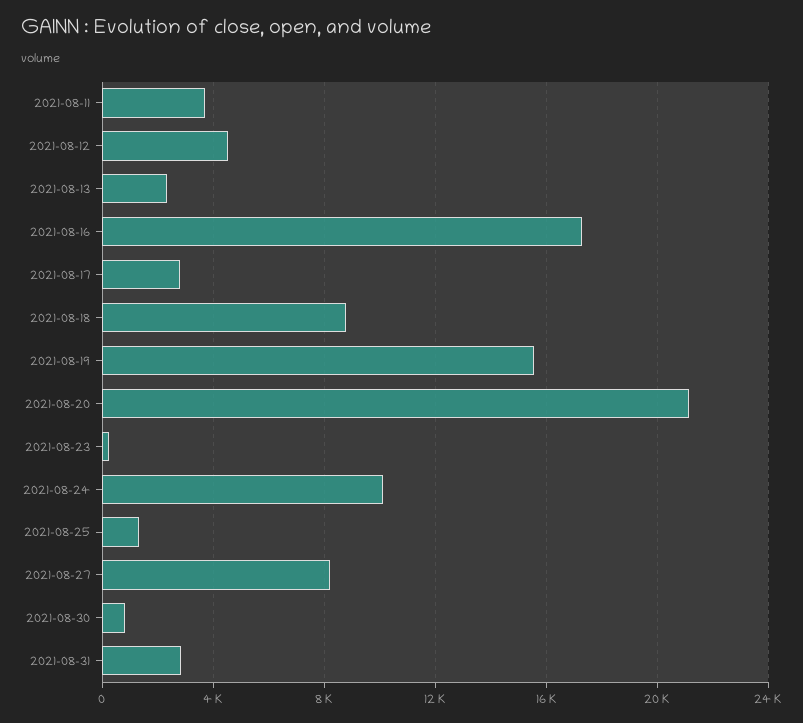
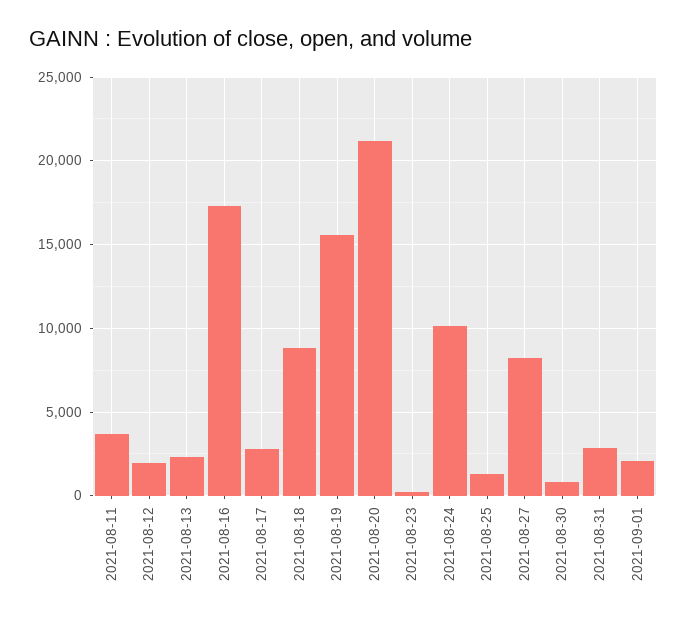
2021-08-12: 4500 -> 2000
2021-09-01: none -> 2000

